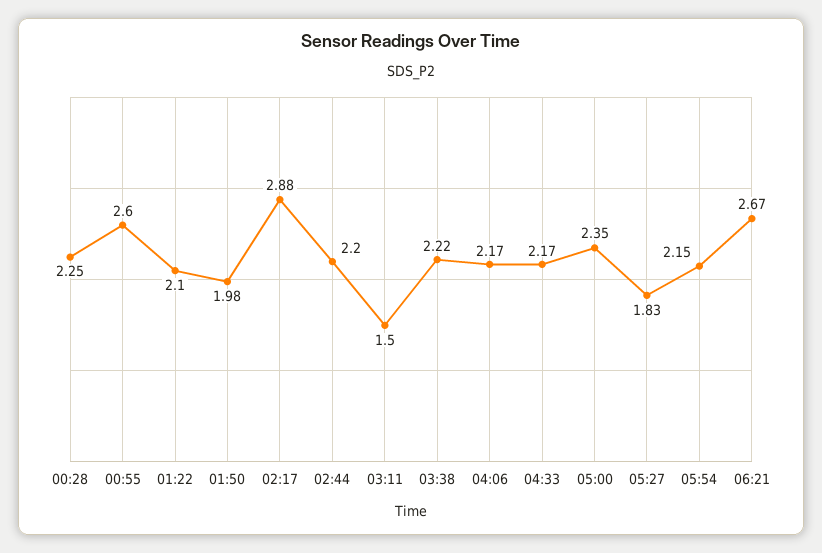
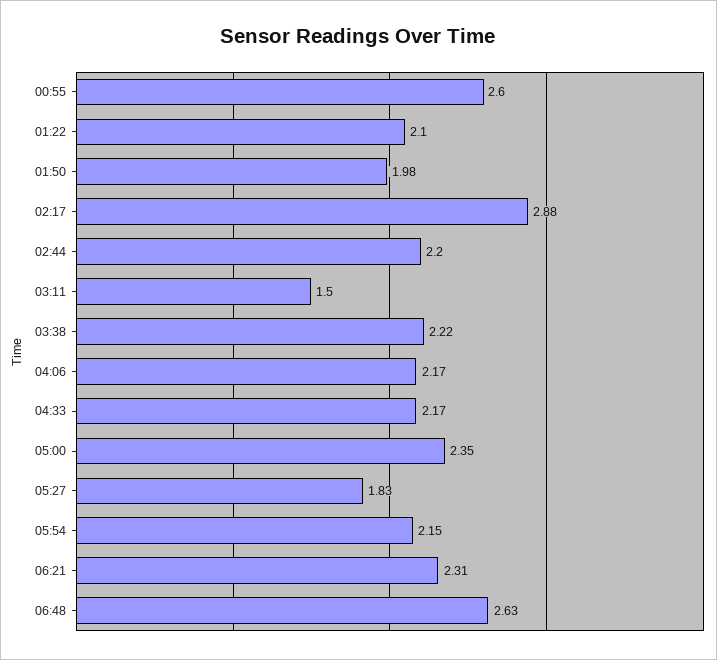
00:28: 2.25 -> none
06:21: 2.67 -> 2.31
06:48: none -> 2.63

